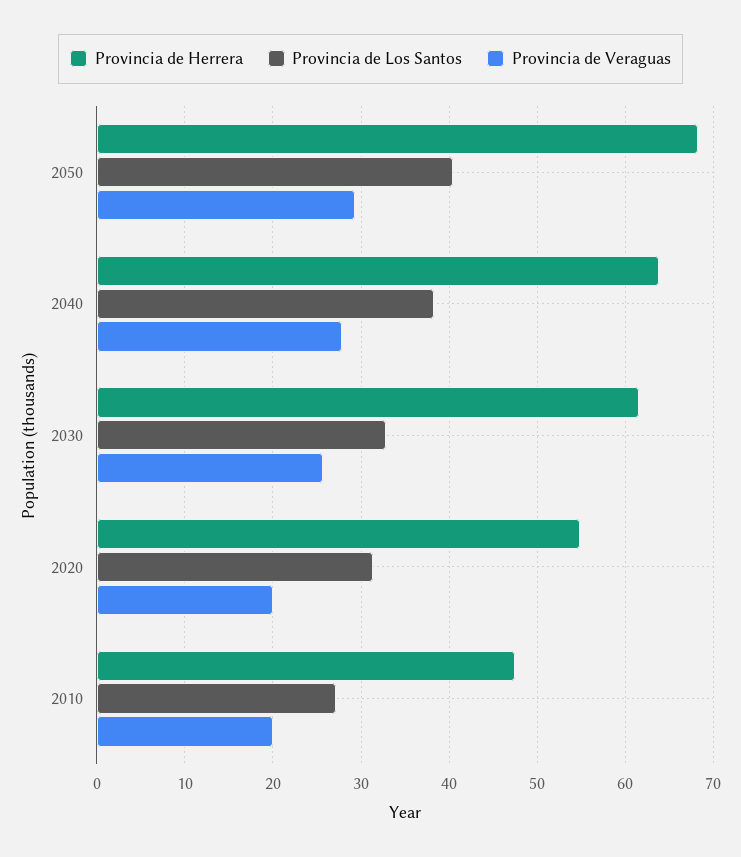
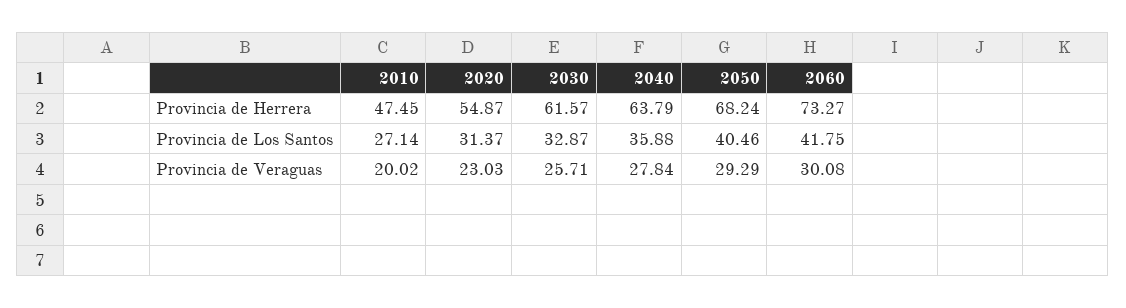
Provincia de Los Santos, 2040: 38 -> 35.88
Provincia de Veraguas, 2020: 20 -> 23.03
Provincia de Herrera, 2060: none -> 73.27
Provincia de Los Santos, 2060: none -> 41.75
Provincia de Veraguas, 2060: none -> 30.08

